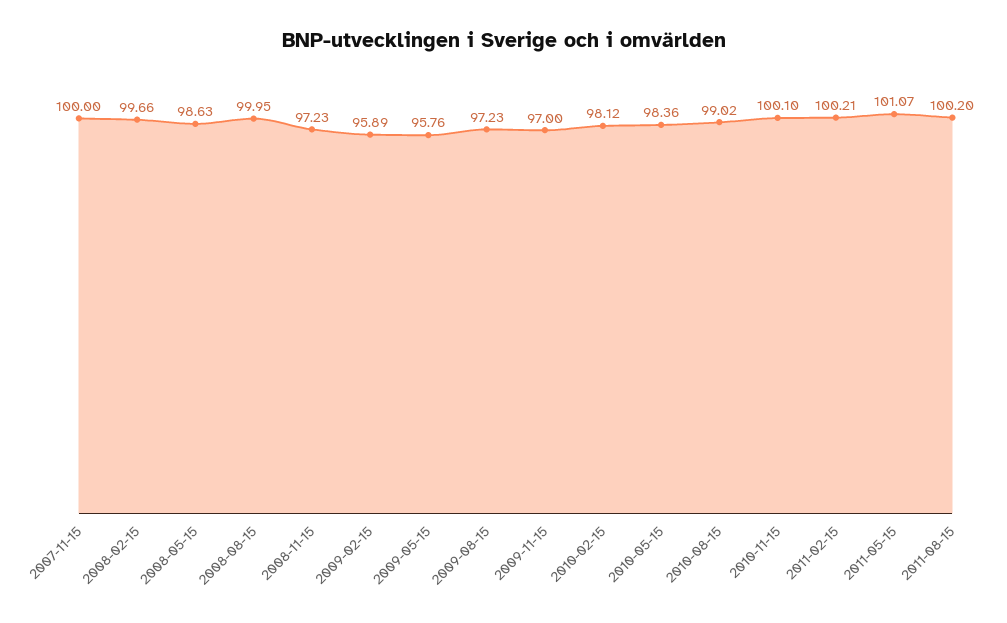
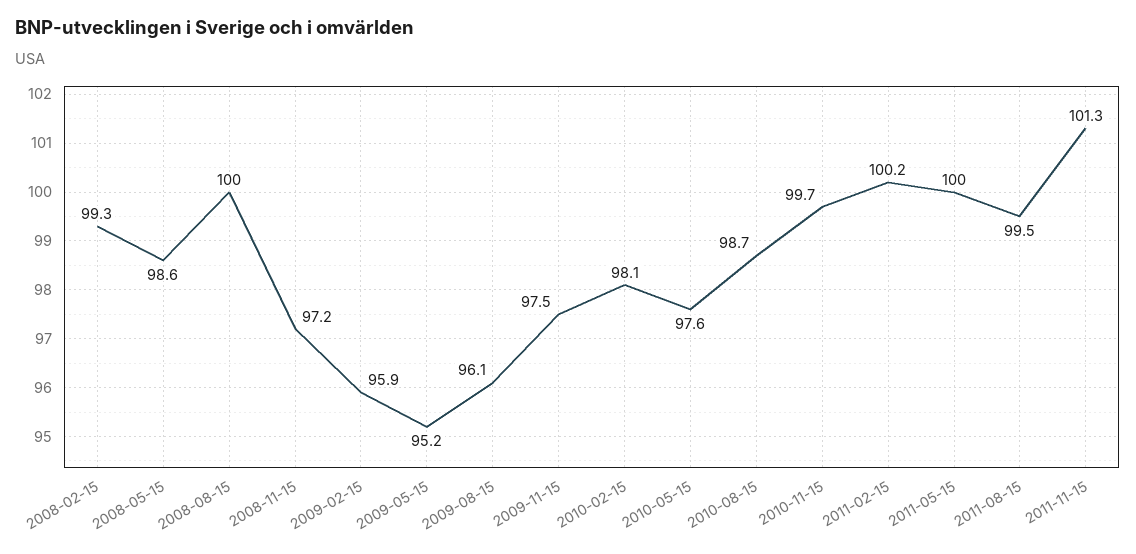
2007-11-15: 100 -> none
2008-02-15: 99.66 -> 99.3
2009-05-15: 95.76 -> 95.2
2009-08-15: 97.23 -> 96.1
2009-11-15: 97 -> 97.5
2010-05-15: 98.36 -> 97.6
2010-08-15: 99.02 -> 98.7
2010-11-15: 100.1 -> 99.7
2011-05-15: 101.07 -> 100
2011-08-15: 100.2 -> 99.5
2011-11-15: none -> 101.3

